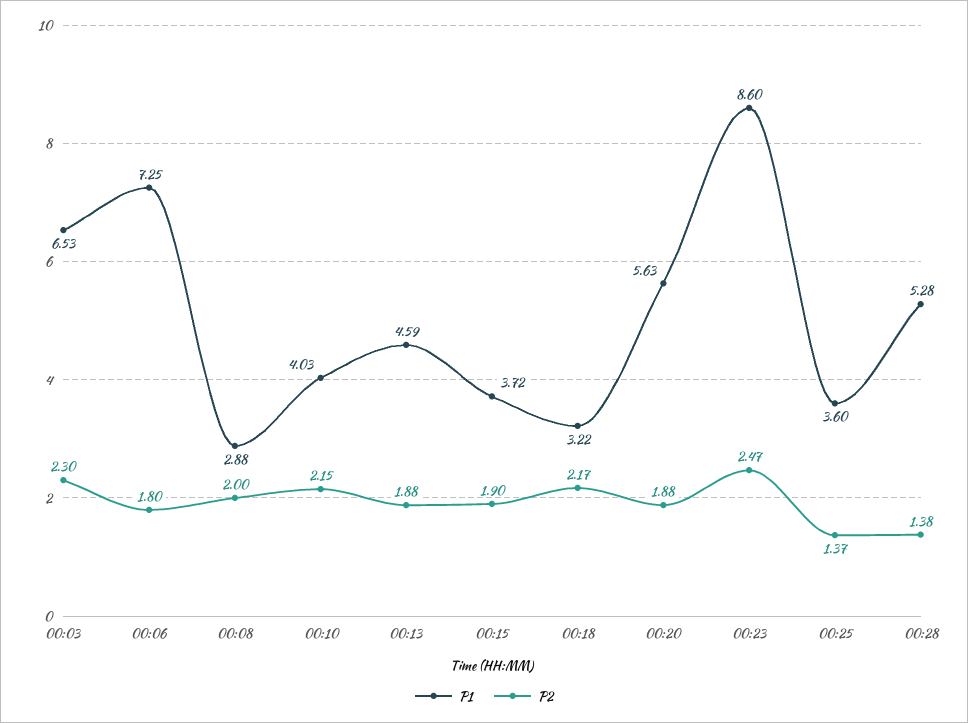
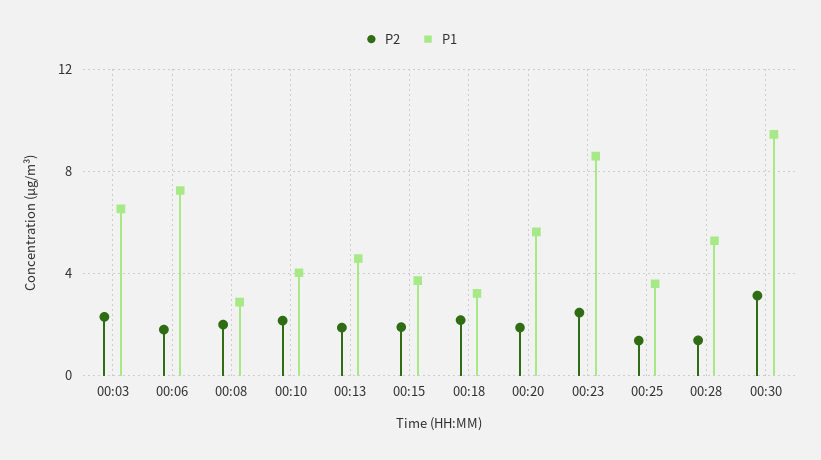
P2, 00:30: none -> 3
P1, 00:30: none -> 9.5

